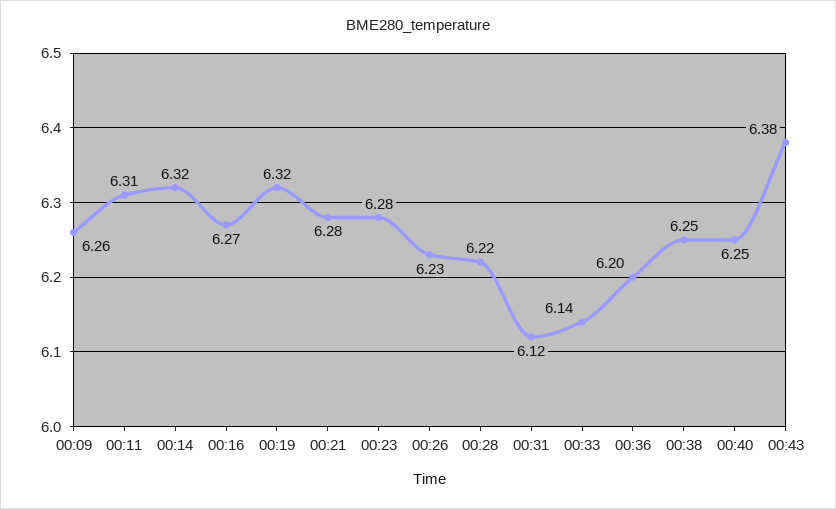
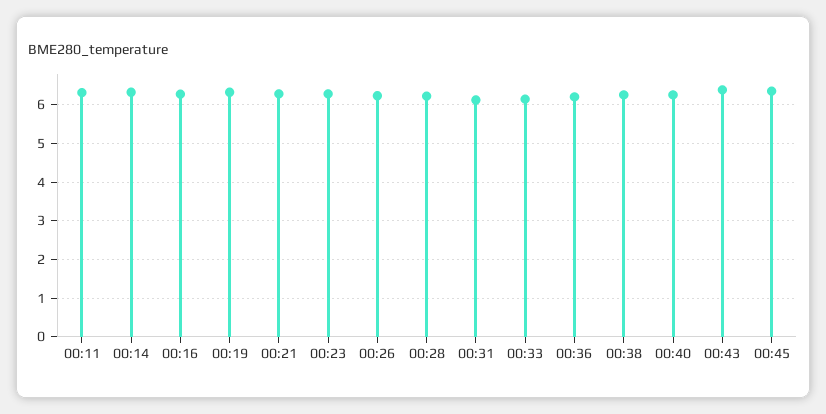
00:09: 6.26 -> none
00:45: none -> 6.4

